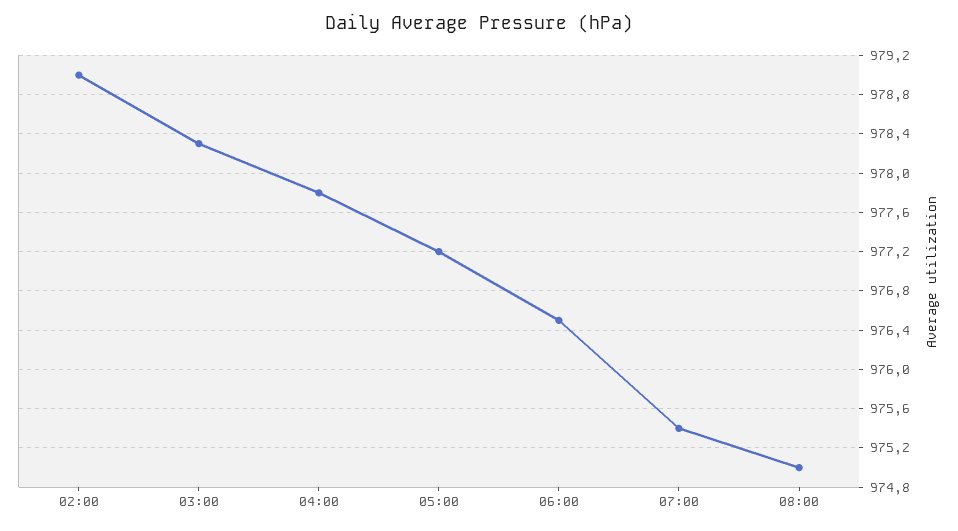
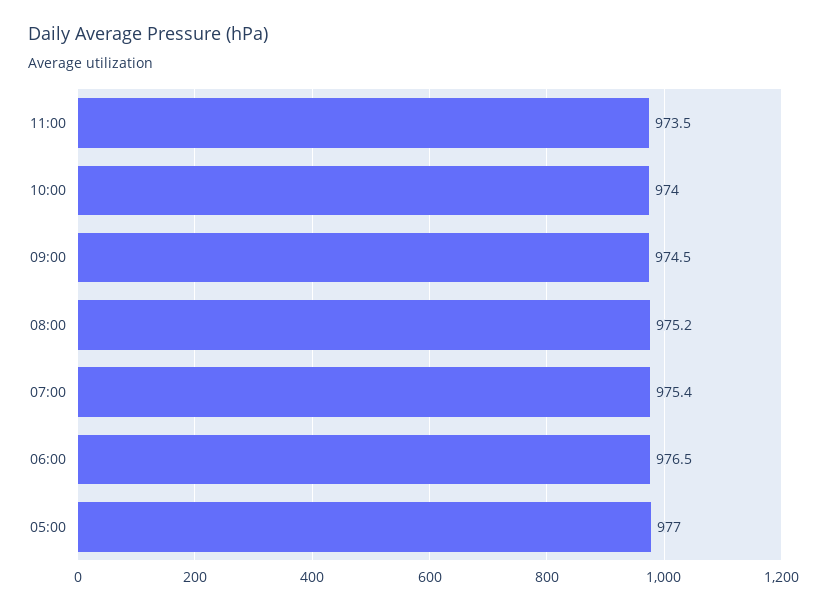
02:00: 979 -> none
03:00: 978.3 -> none
04:00: 977.8 -> none
05:00: 977.2 -> 977
08:00: 975 -> 975.2
11:00: none -> 973.5
10:00: none -> 974
09:00: none -> 974.5

